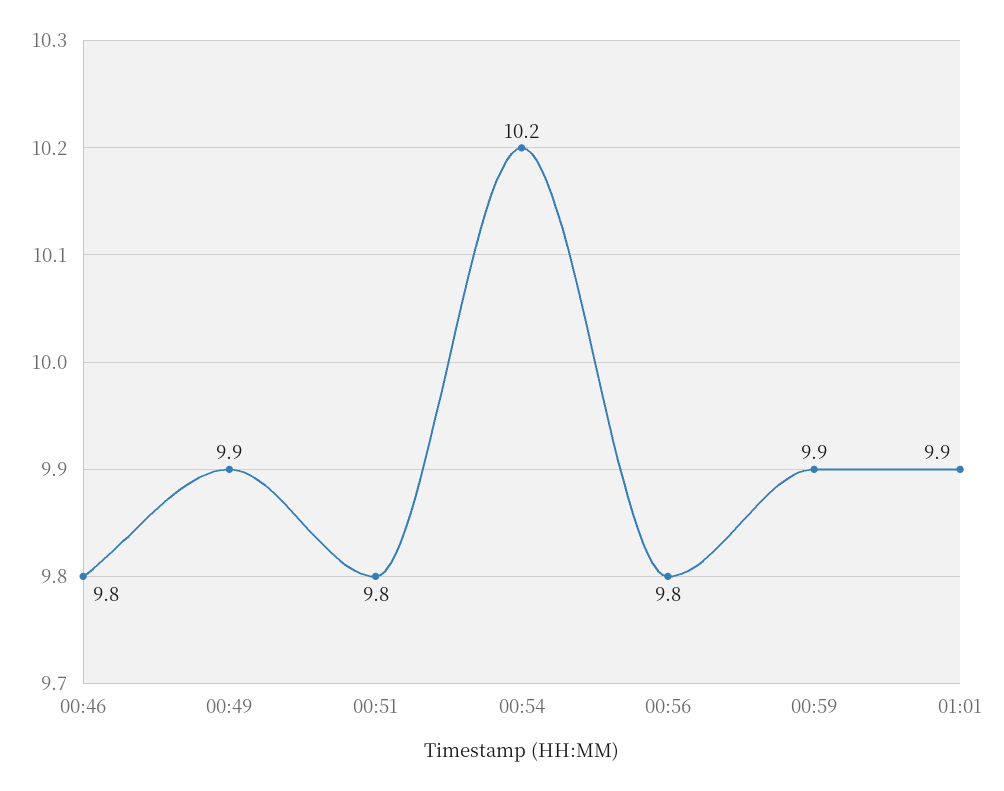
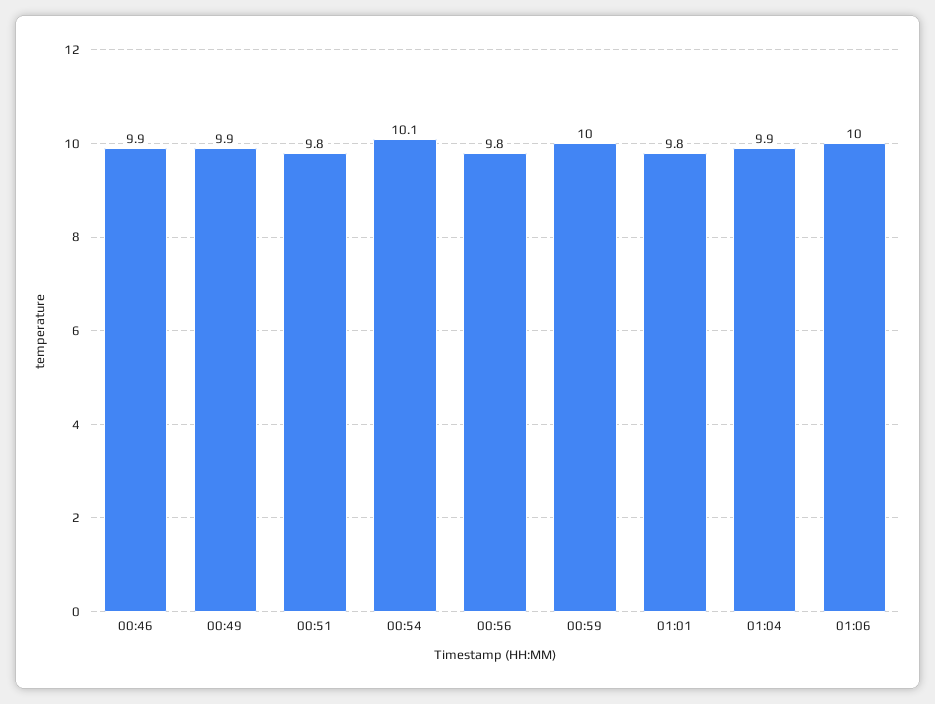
00:46: 9.8 -> 9.9
00:54: 10.2 -> 10.1
00:59: 9.9 -> 10
01:01: 9.9 -> 9.8
01:04: none -> 9.9
01:06: none -> 10

